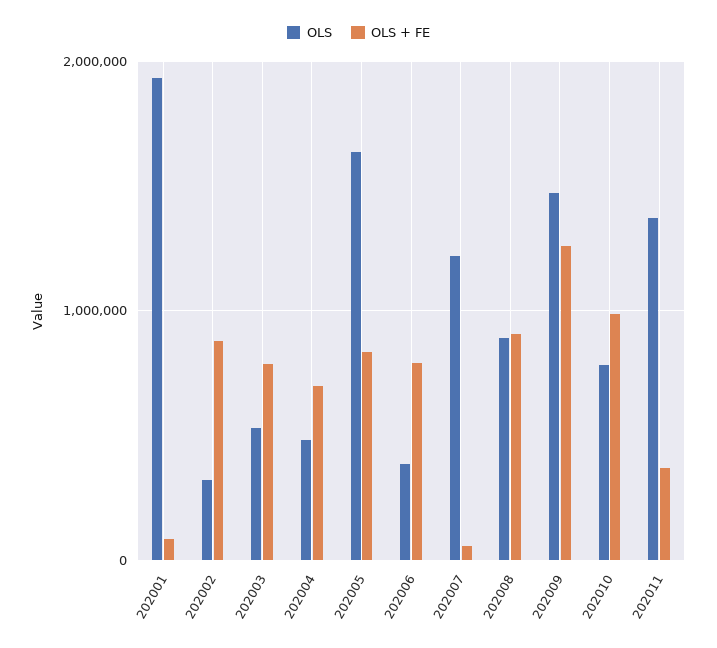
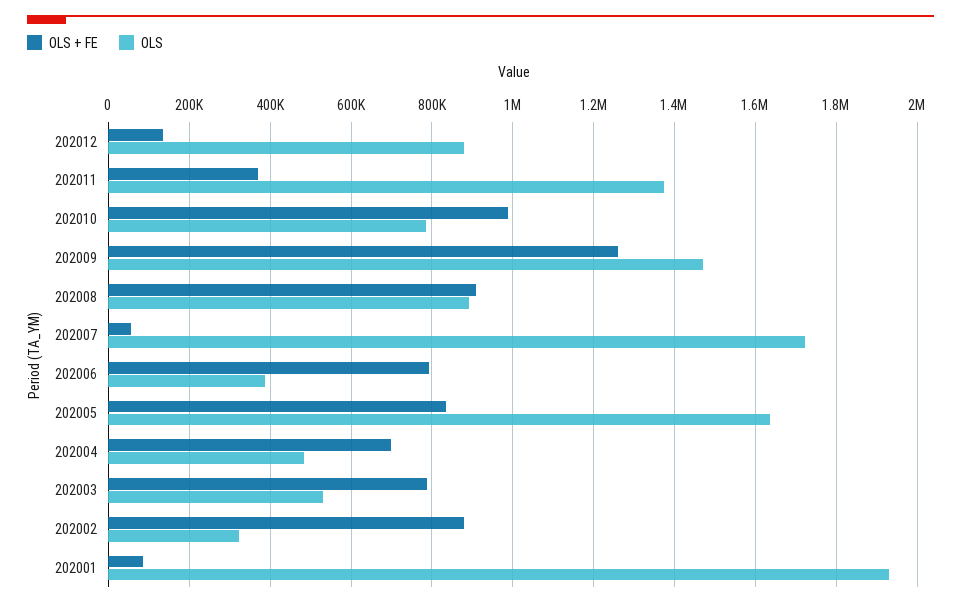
OLS, 202007: 1200000 -> 1720000
OLS + FE, 202012: none -> 140000
OLS, 202012: none -> 880000

